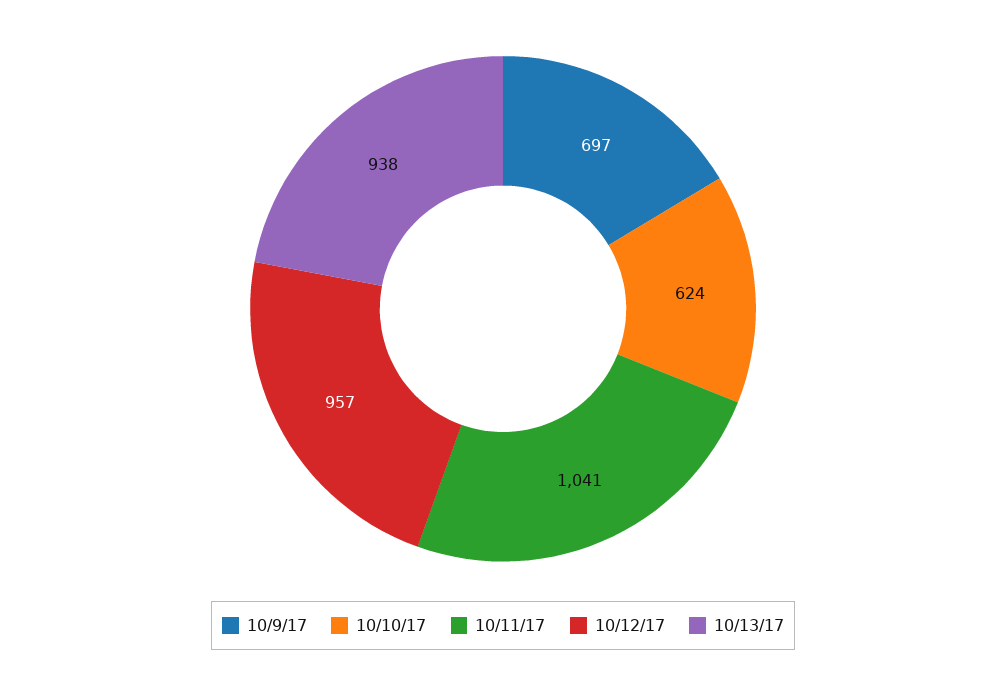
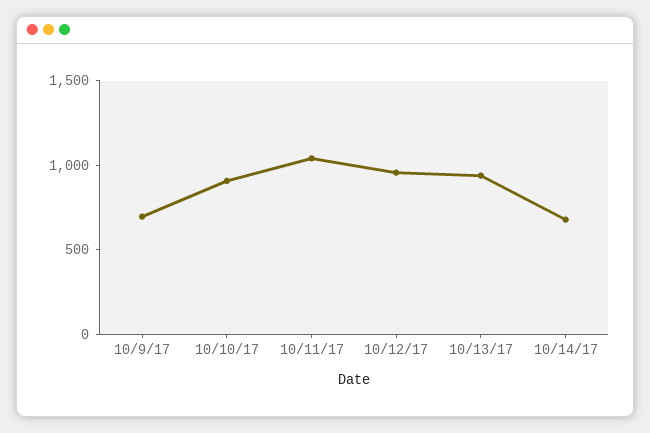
10/10/17: 624 -> 900
10/14/17: none -> 700

